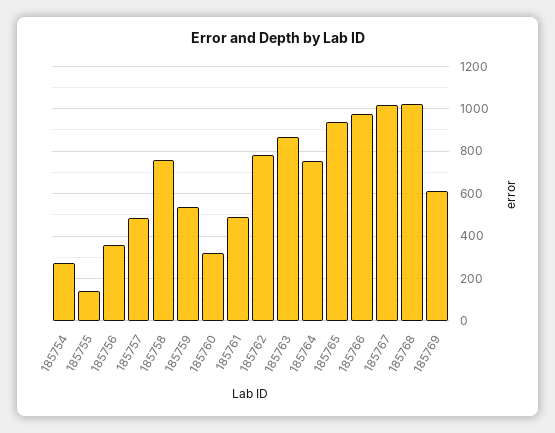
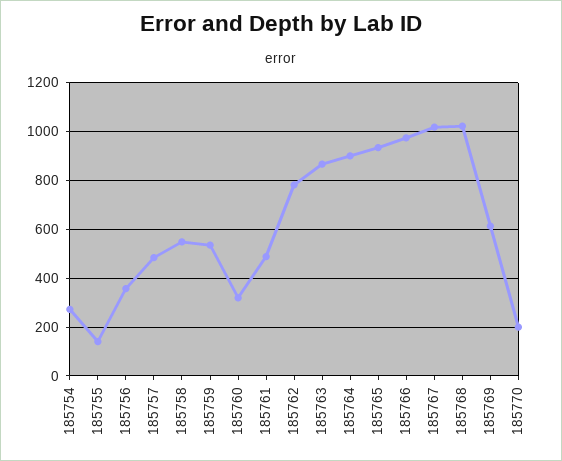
185758: 750 -> 550
185764: 750 -> 900
185770: none -> 200

